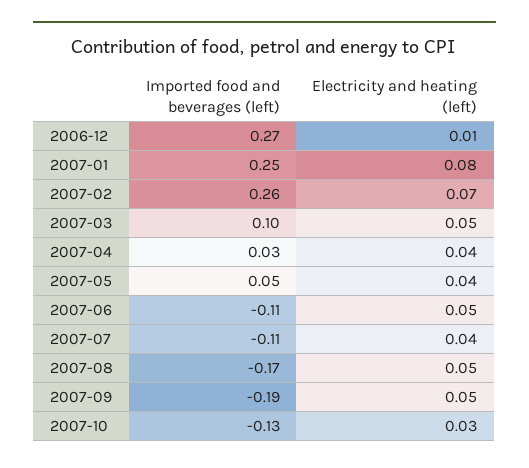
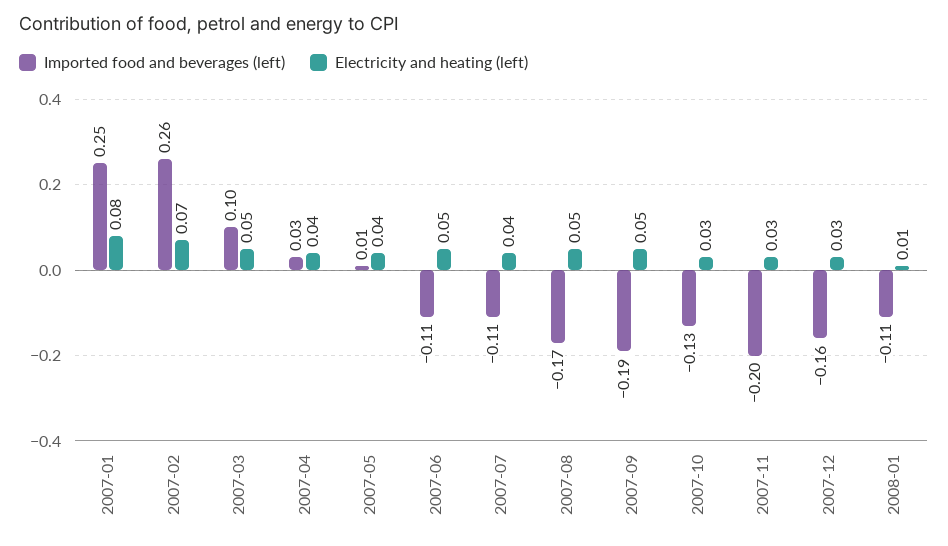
Imported food and beverages (left), 2006-12: 0.27 -> none
Electricity and heating (left), 2006-12: 0.01 -> none
Imported food and beverages (left), 2007-05: 0.05 -> 0.01
Imported food and beverages (left), 2007-11: none -> -0.2
Electricity and heating (left), 2007-11: none -> 0.03
Imported food and beverages (left), 2007-12: none -> -0.16
Electricity and heating (left), 2007-12: none -> 0.03
Imported food and beverages (left), 2008-01: none -> -0.11
Electricity and heating (left), 2008-01: none -> 0.01

